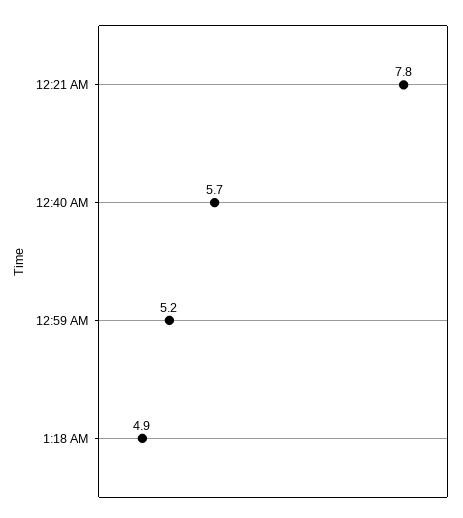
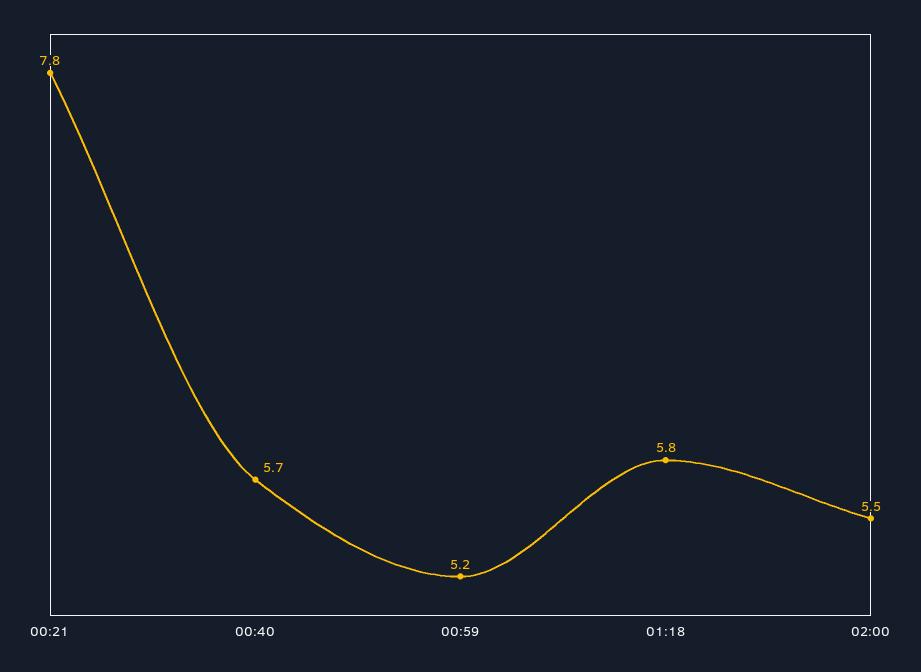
1:18 AM: 4.9 -> 5.8
02:00: none -> 5.5

